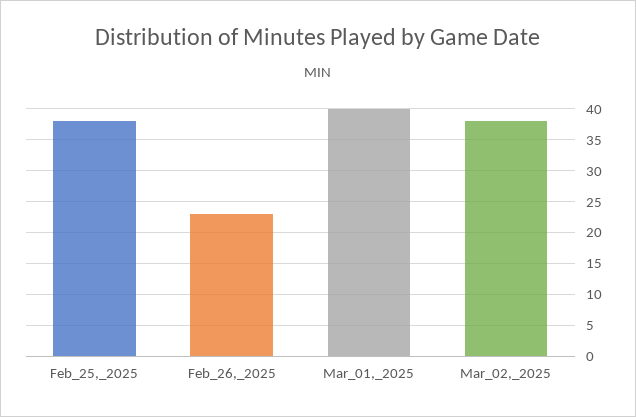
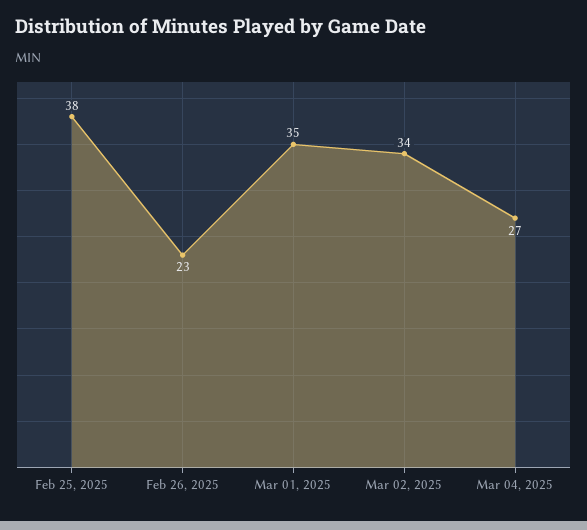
Mar_01,_2025: 40 -> 35
Mar_02,_2025: 38 -> 34
Mar 04, 2025: none -> 27

